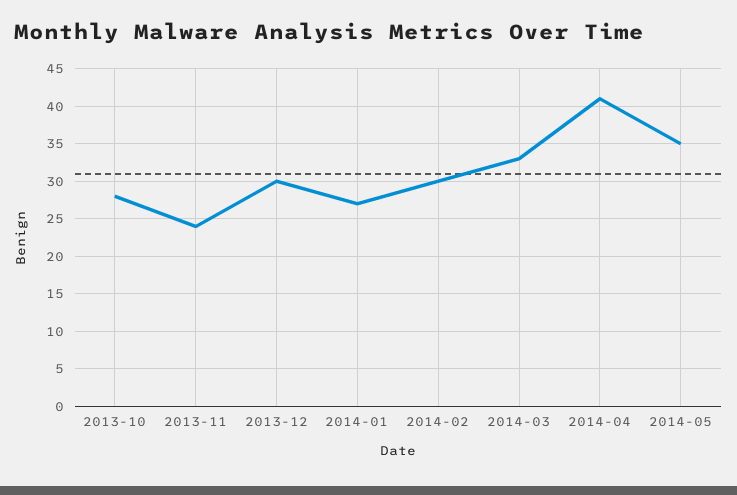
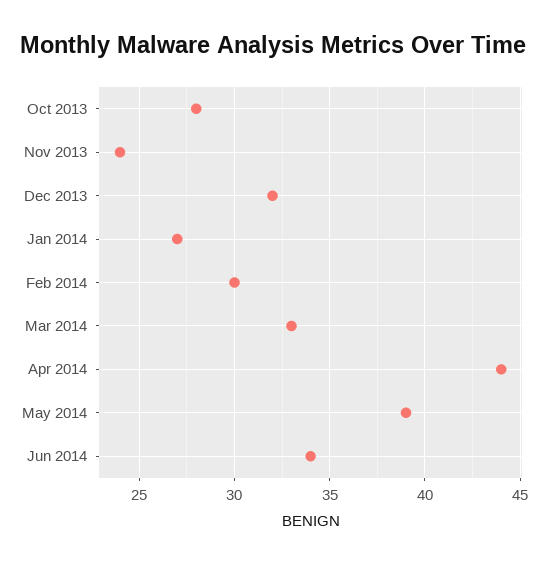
2013-12: 30 -> 32
2014-04: 41 -> 44
2014-05: 35 -> 39
Jun 2014: none -> 34

